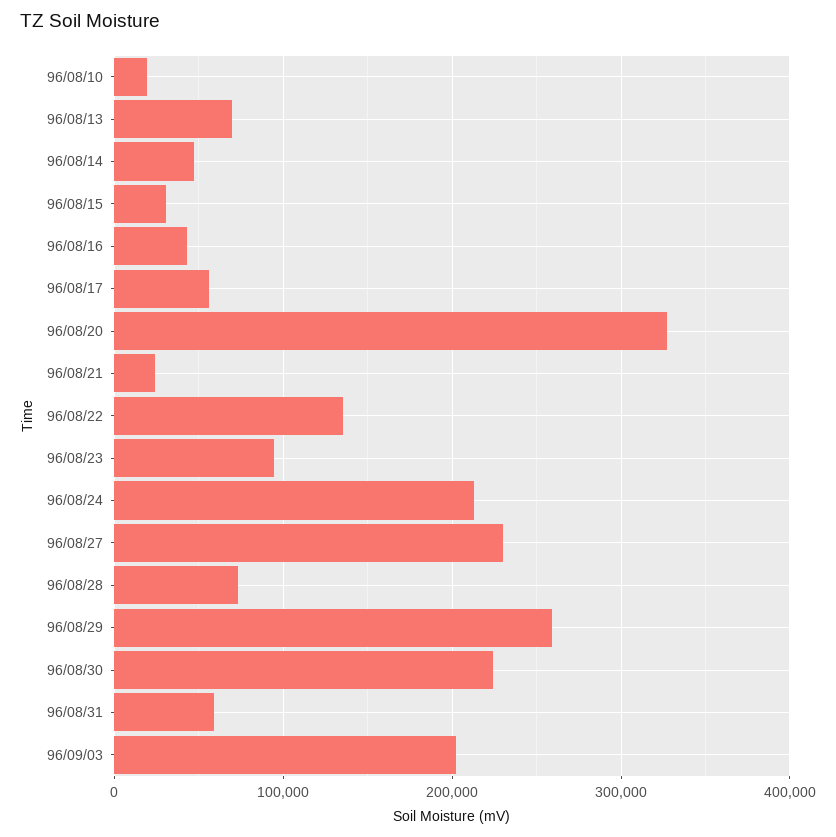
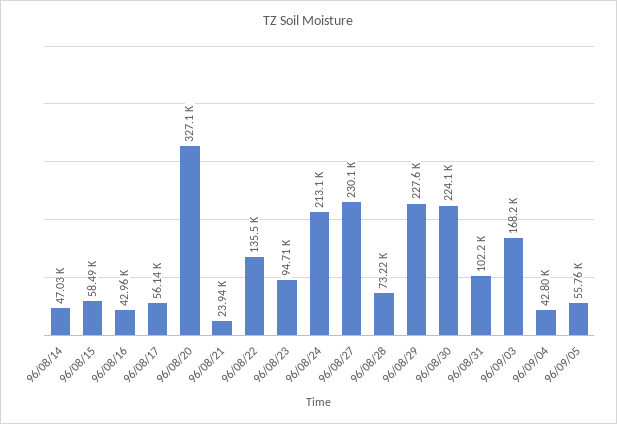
96/08/10: 20000 -> none
96/08/13: 70000 -> none
96/08/15: 30000 -> 58490
96/08/29: 260000 -> 227600
96/08/31: 60000 -> 102200
96/09/03: 200000 -> 168200
96/09/04: none -> 42800
96/09/05: none -> 55760

